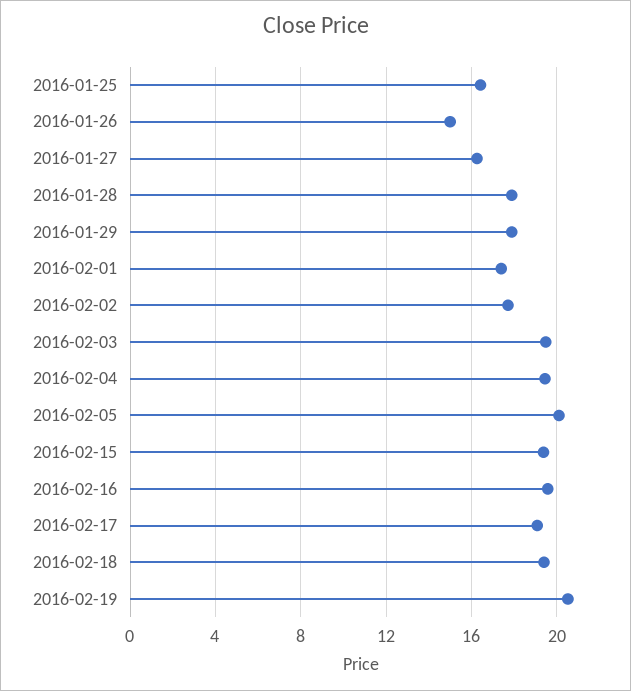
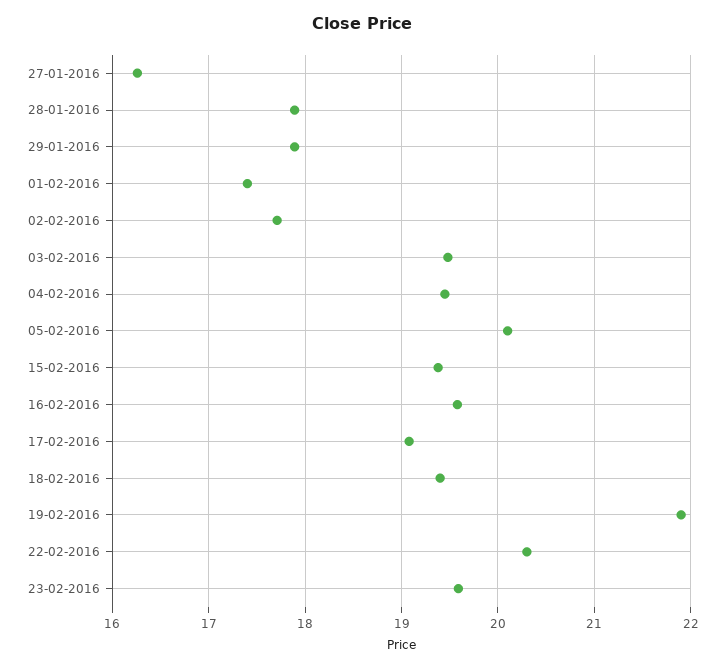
2016-01-25: 16.5 -> none
2016-01-26: 15 -> none
2016-02-19: 20.5 -> 21.9
22-02-2016: none -> 20.3
23-02-2016: none -> 19.6

